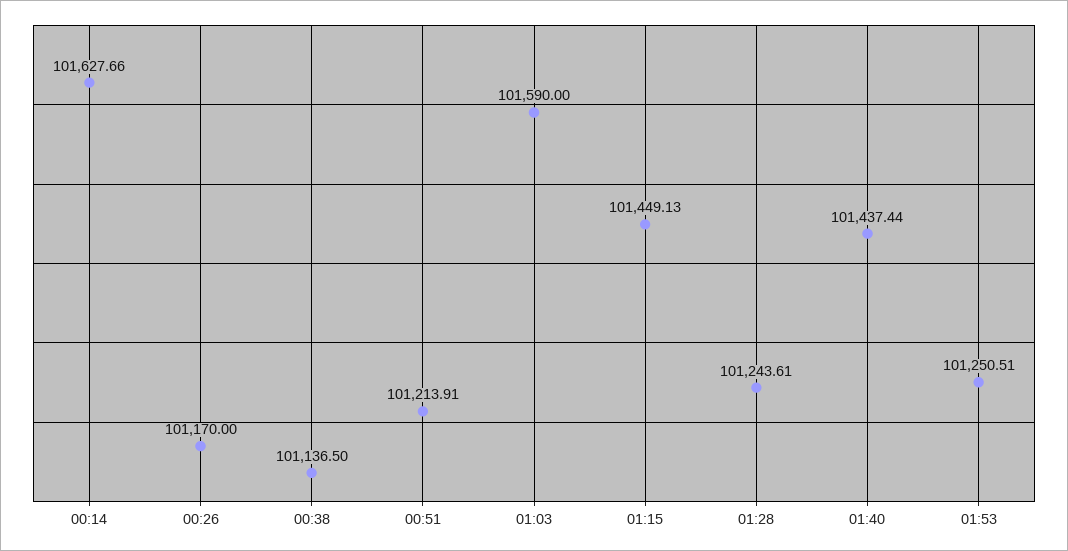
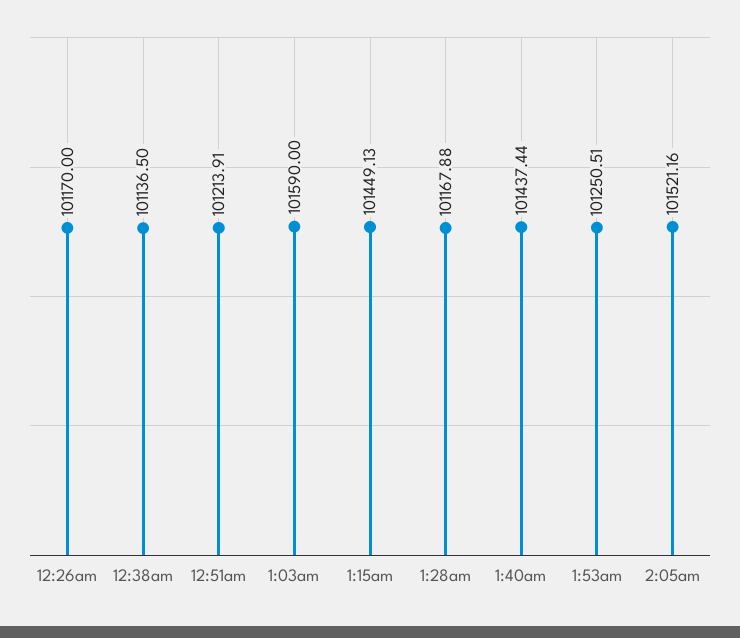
00:14: 101627.66 -> none
01:28: 101243.61 -> 101167.88
2:05am: none -> 101521.16

